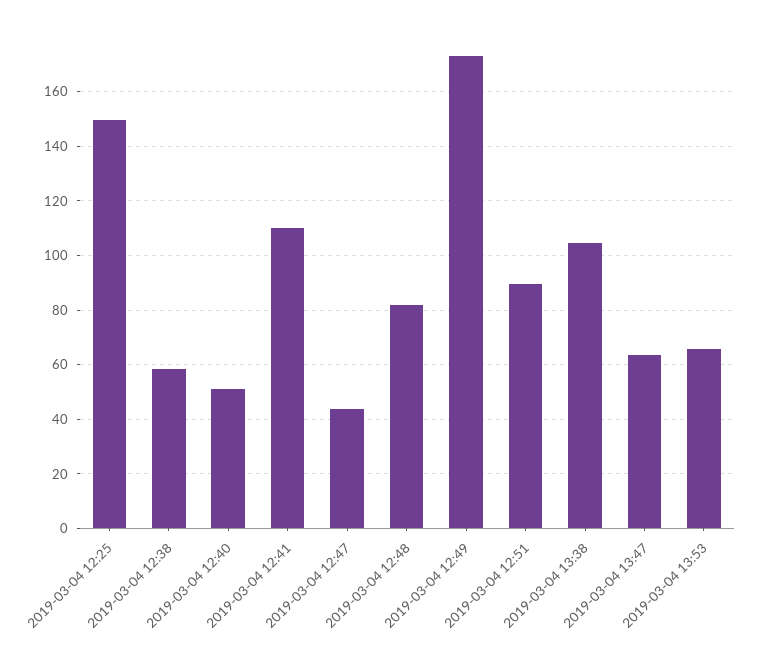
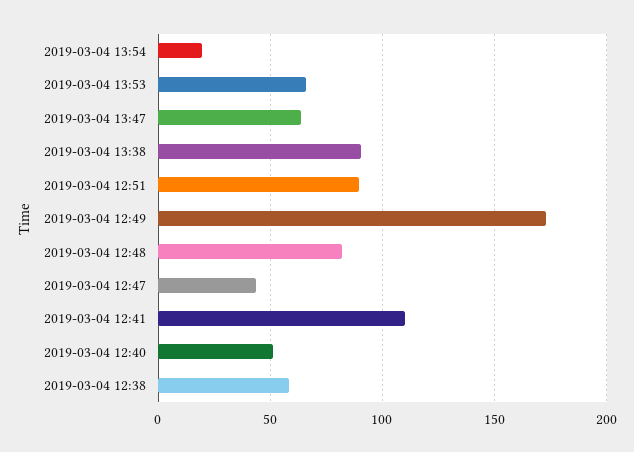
2019-03-04 12:25: 150 -> none
2019-03-04 13:38: 105 -> 90
2019-03-04 13:54: none -> 20

